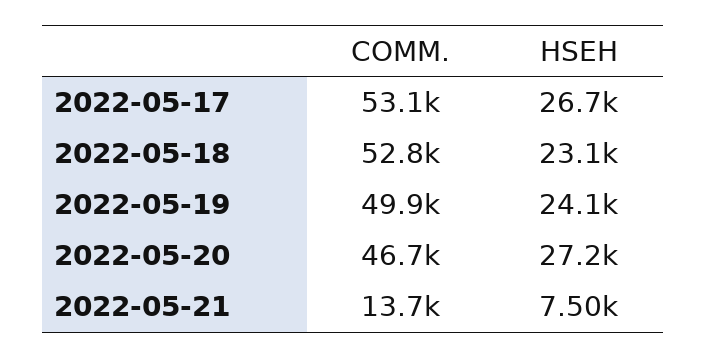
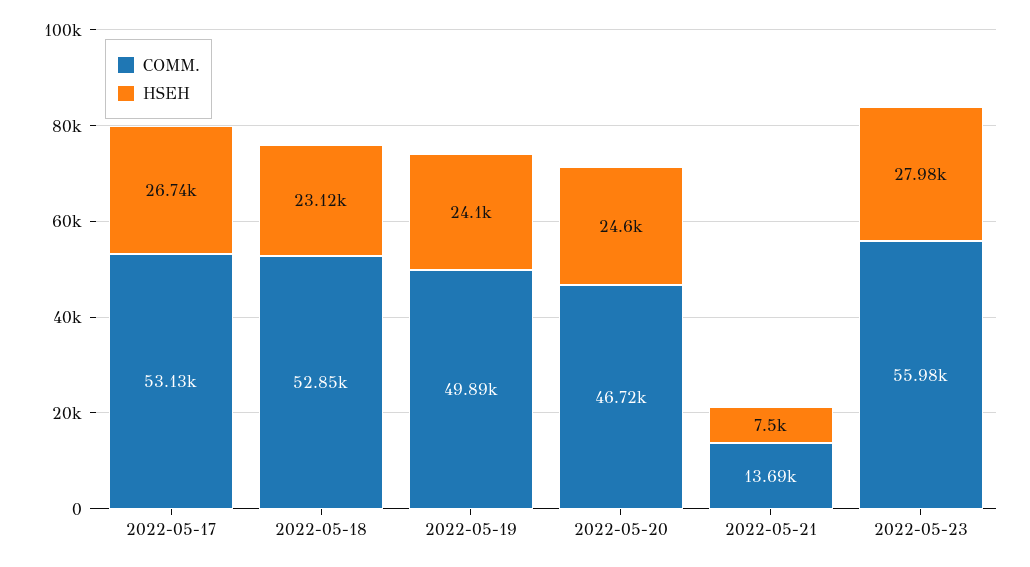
HSEH, 2022-05-20: 27200 -> 24600
COMM., 2022-05-23: none -> 55980
HSEH, 2022-05-23: none -> 27980

